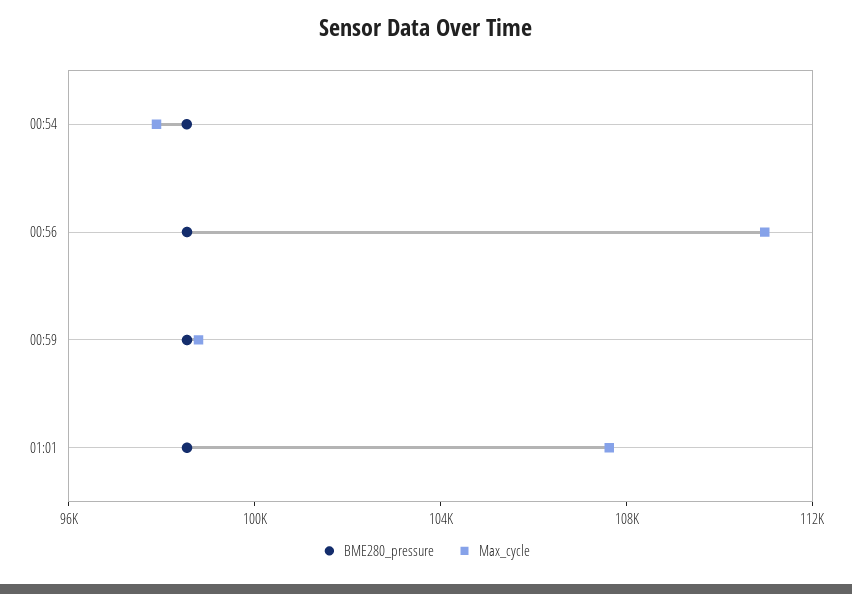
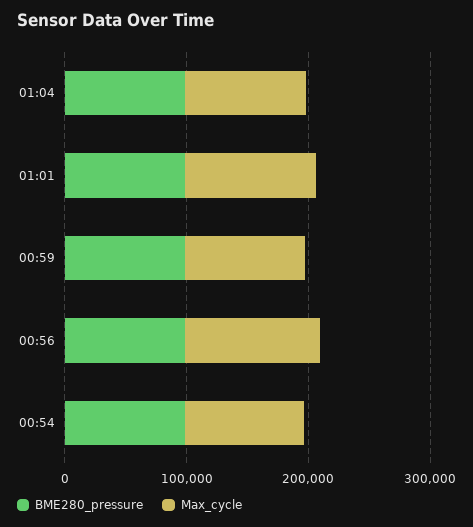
BME280_pressure, 01:04: none -> 100000
Max_cycle, 01:04: none -> 100000

